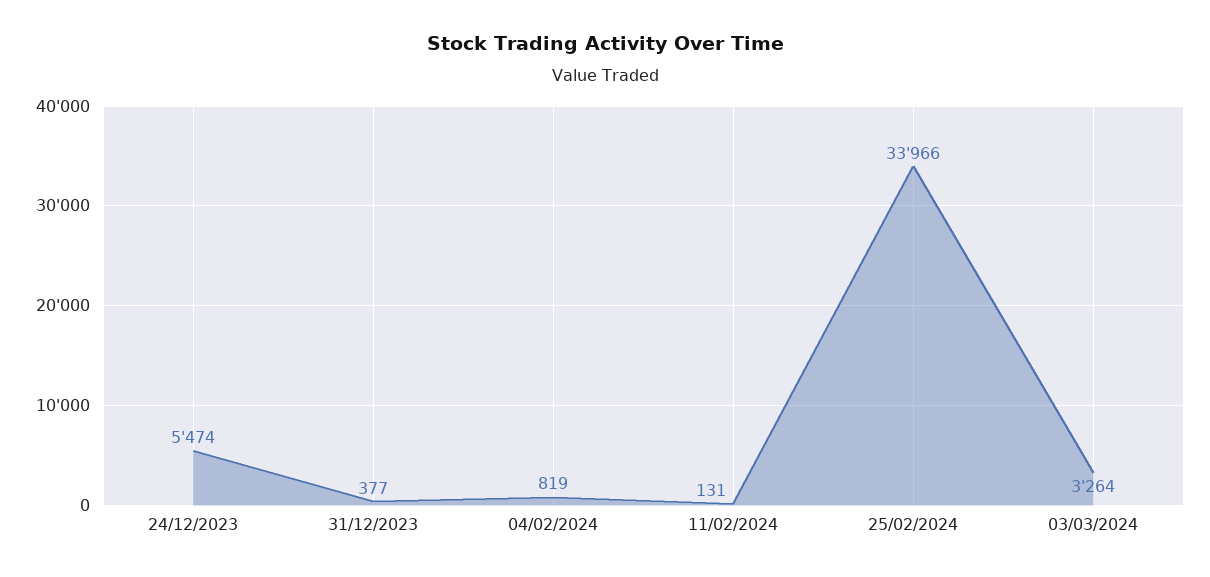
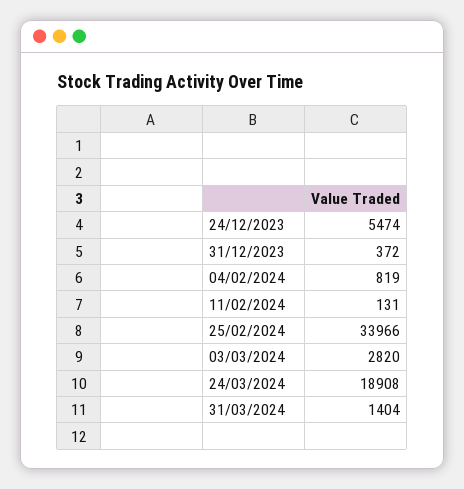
31/12/2023: 377 -> 372
03/03/2024: 3264 -> 2820
24/03/2024: none -> 18908
31/03/2024: none -> 1404

